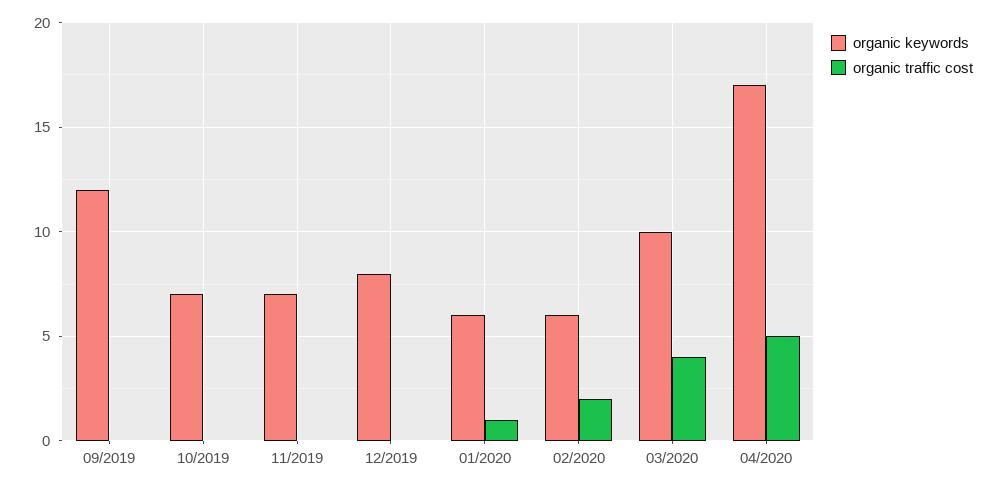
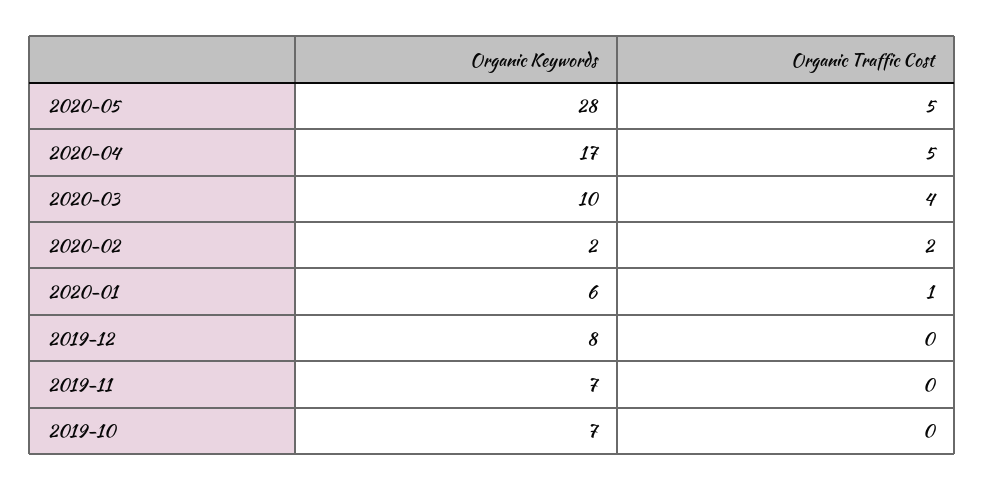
organic keywords, 09/2019: 12 -> none
organic traffic cost, 09/2019: 0 -> none
organic keywords, 02/2020: 6 -> 2
organic keywords, 2020-05: none -> 28
organic traffic cost, 2020-05: none -> 5

